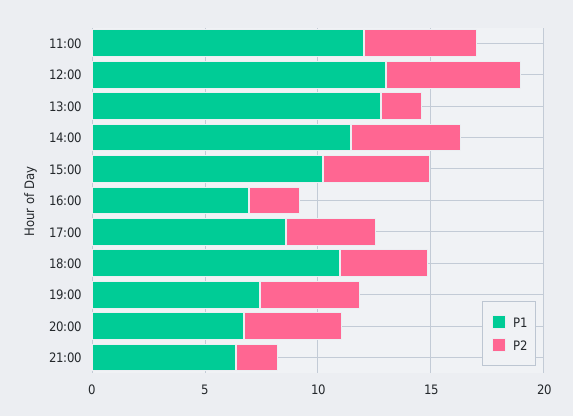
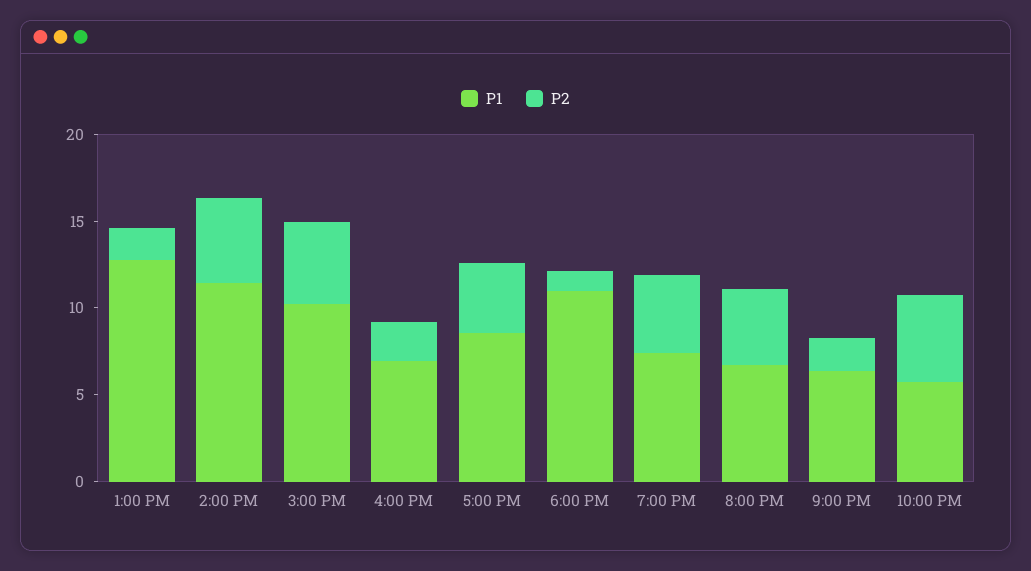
P1, 11:00: 12 -> none
P2, 11:00: 5 -> none
P1, 12:00: 13 -> none
P2, 12:00: 6 -> none
P2, 18:00: 4 -> 1
P1, 10:00 PM: none -> 6
P2, 10:00 PM: none -> 5

